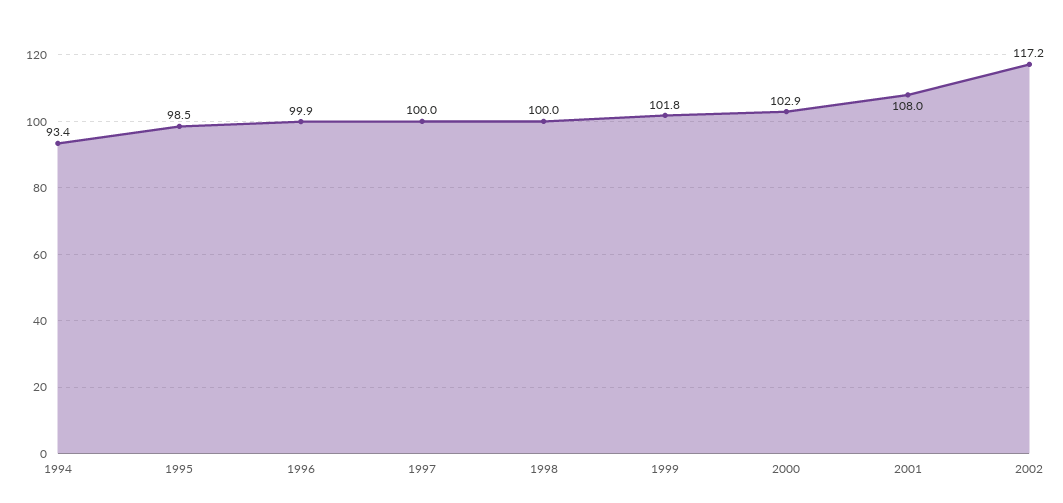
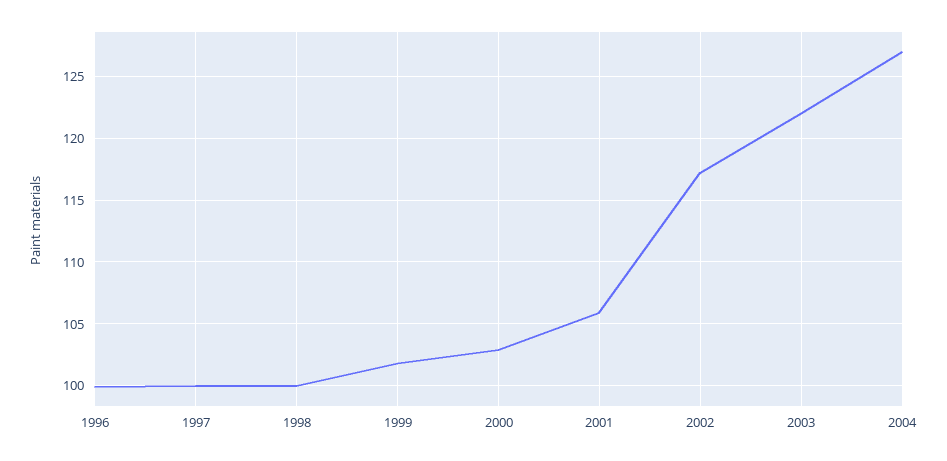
1994: 93.4 -> none
1995: 98.5 -> none
2001: 108 -> 106
2003: none -> 122
2004: none -> 127

